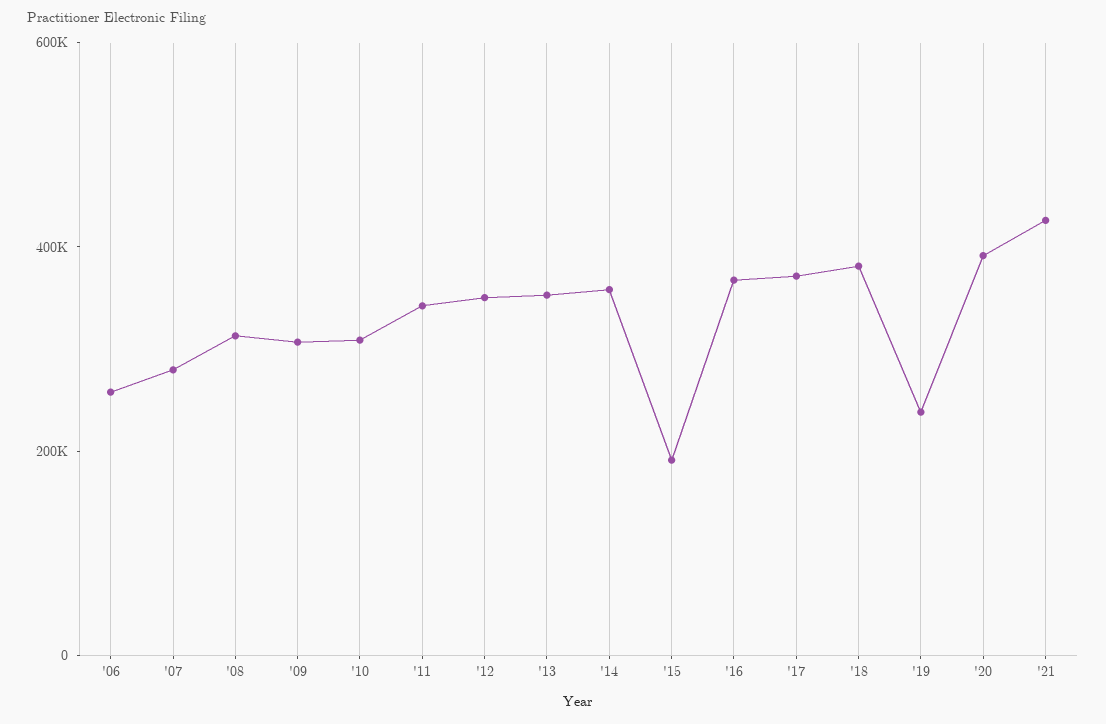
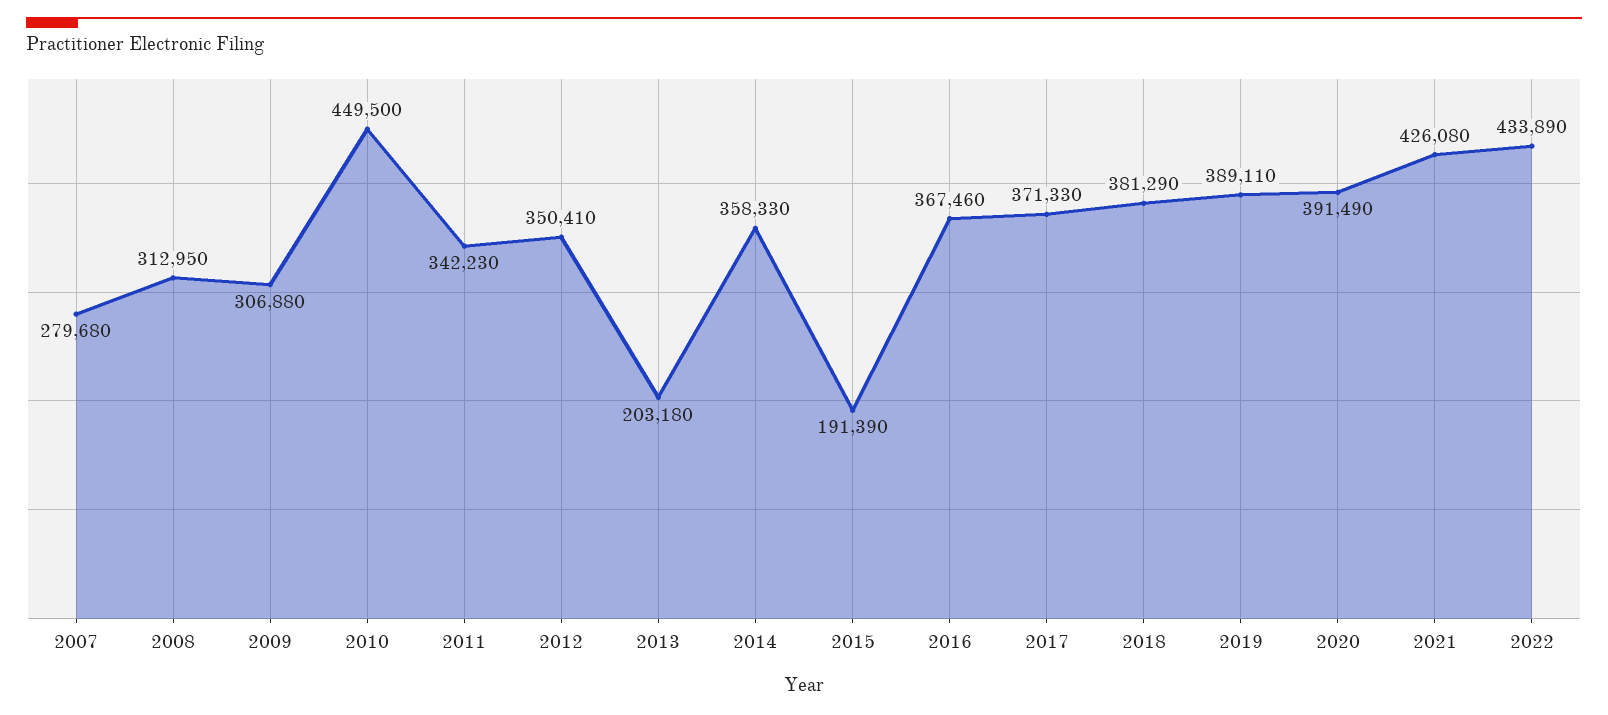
'06: 250000 -> none
'10: 300000 -> 449500
'13: 350000 -> 203180
'19: 250000 -> 389110
2022: none -> 433890

